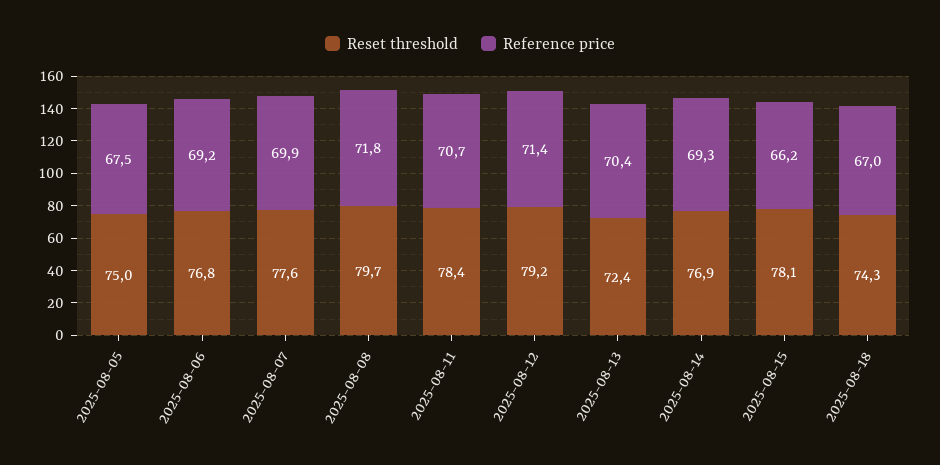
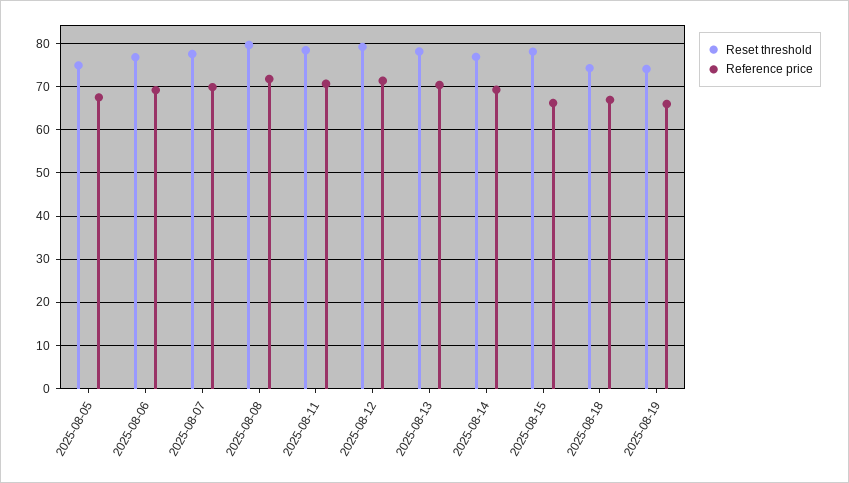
Reset threshold, 2025-08-13: 72.4 -> 78
Reset threshold, 2025-08-19: none -> 74
Reference price, 2025-08-19: none -> 66

